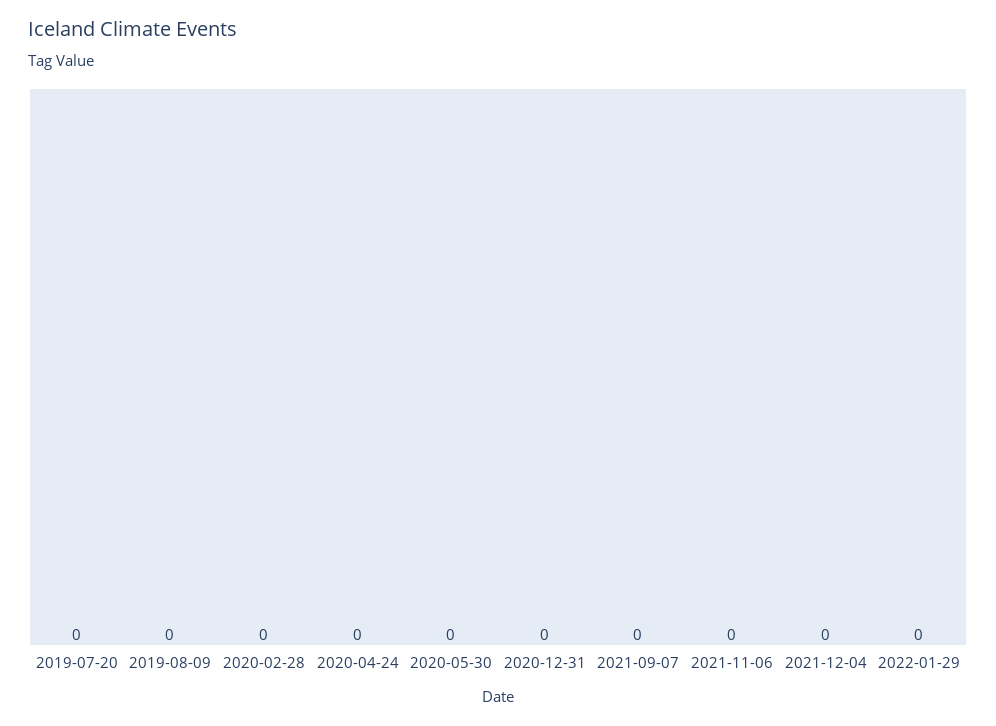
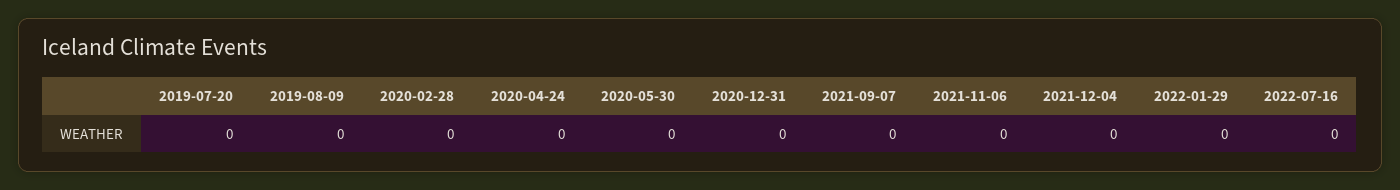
2022-07-16: none -> 0

